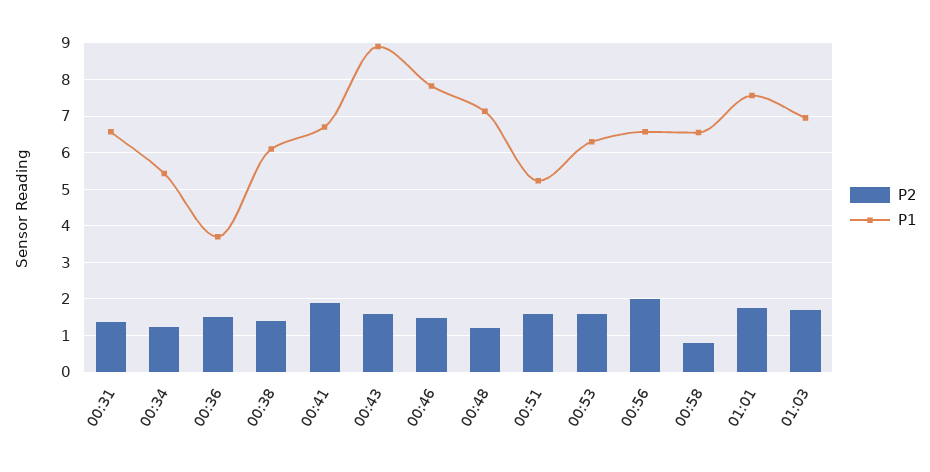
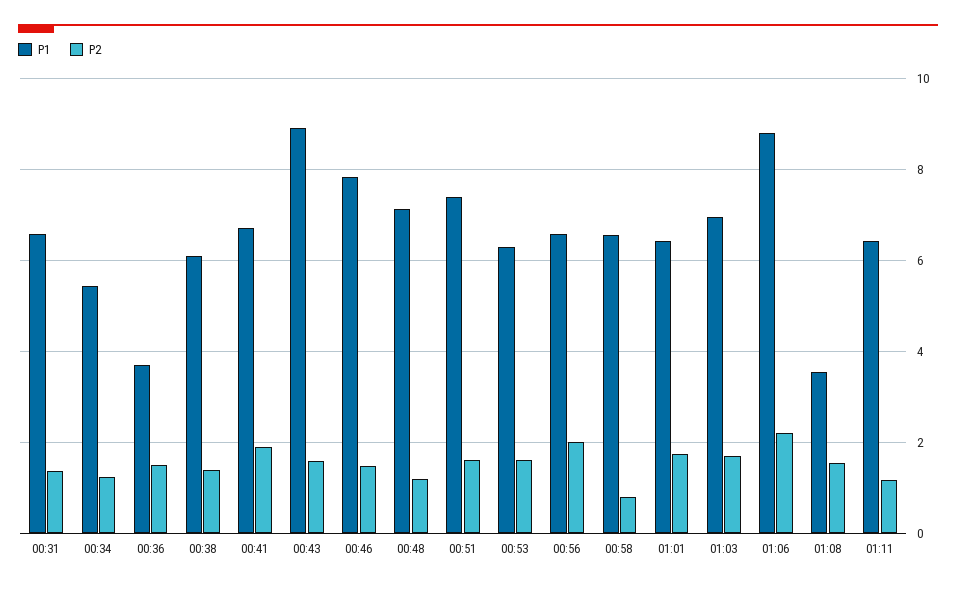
P1, 00:51: 5.2 -> 7.4
P1, 01:01: 7.6 -> 6.4
P1, 01:06: none -> 8.8
P2, 01:06: none -> 2.2
P1, 01:08: none -> 3.6
P2, 01:08: none -> 1.6
P1, 01:11: none -> 6.4
P2, 01:11: none -> 1.2

